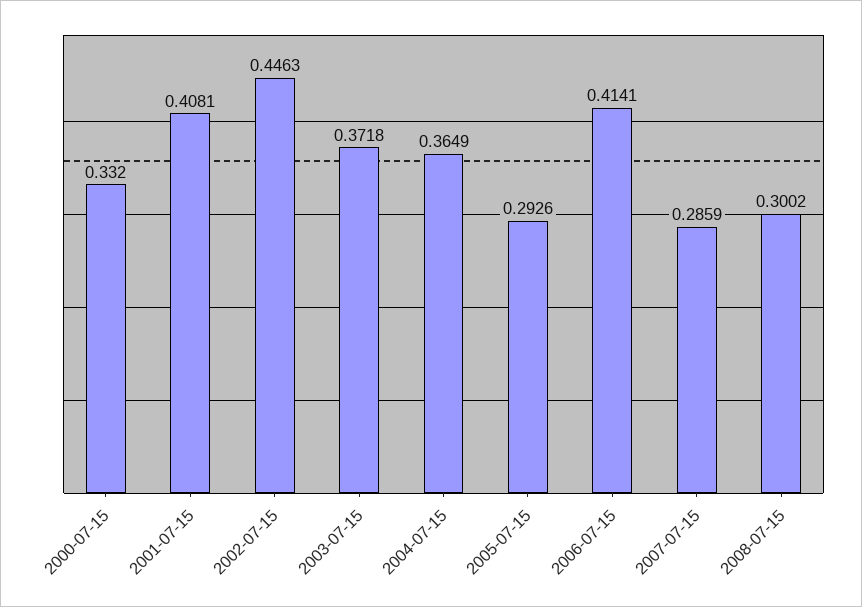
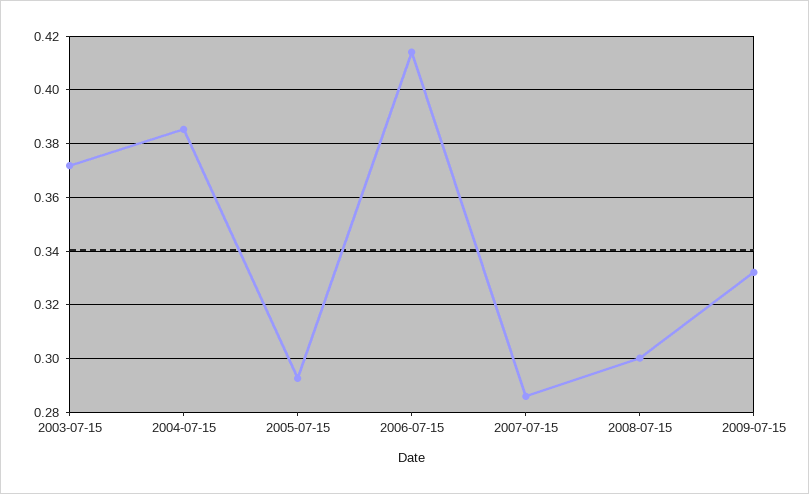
2000-07-15: 0.332 -> none
2001-07-15: 0.4081 -> none
2002-07-15: 0.4463 -> none
2004-07-15: 0.3649 -> 0.385
2009-07-15: none -> 0.3325

